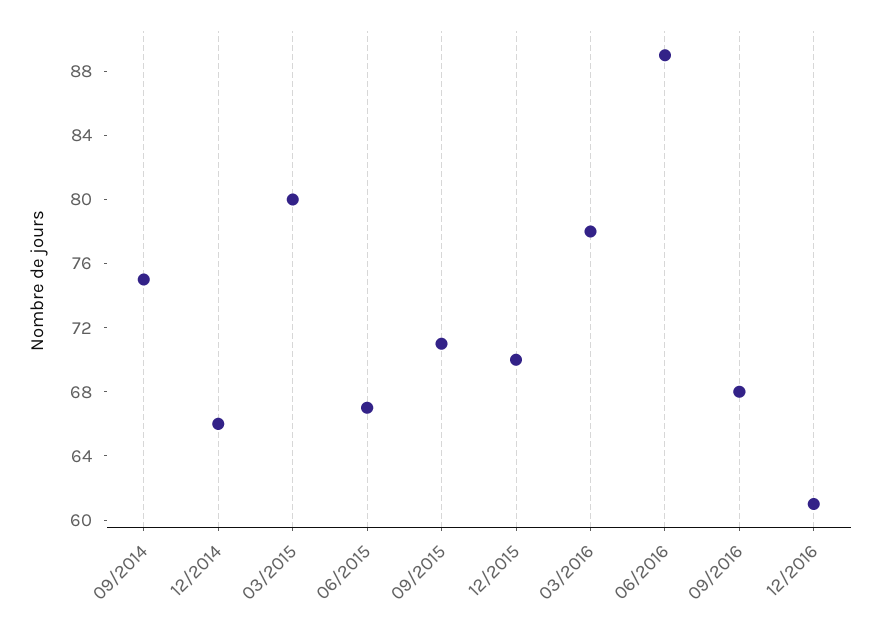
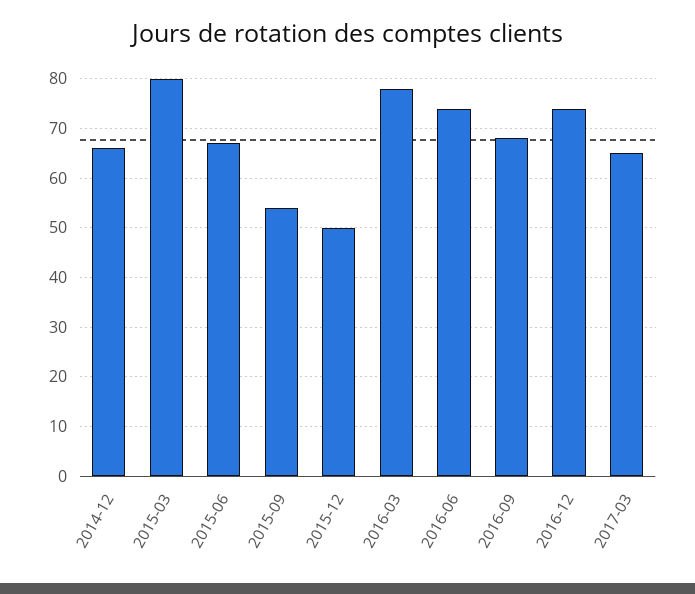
09/2014: 75 -> none
09/2015: 71 -> 55
12/2015: 70 -> 50
06/2016: 89 -> 75
12/2016: 61 -> 75
2017-03: none -> 65

